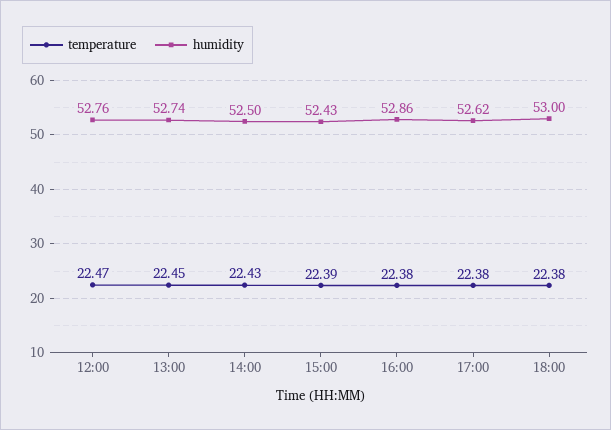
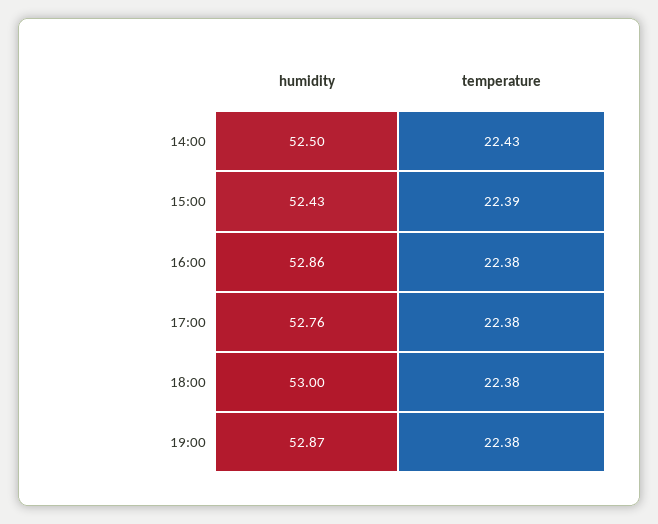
temperature, 12:00: 22.47 -> none
humidity, 12:00: 52.76 -> none
temperature, 13:00: 22.45 -> none
humidity, 13:00: 52.74 -> none
humidity, 17:00: 52.62 -> 52.76
humidity, 19:00: none -> 52.87
temperature, 19:00: none -> 22.38

